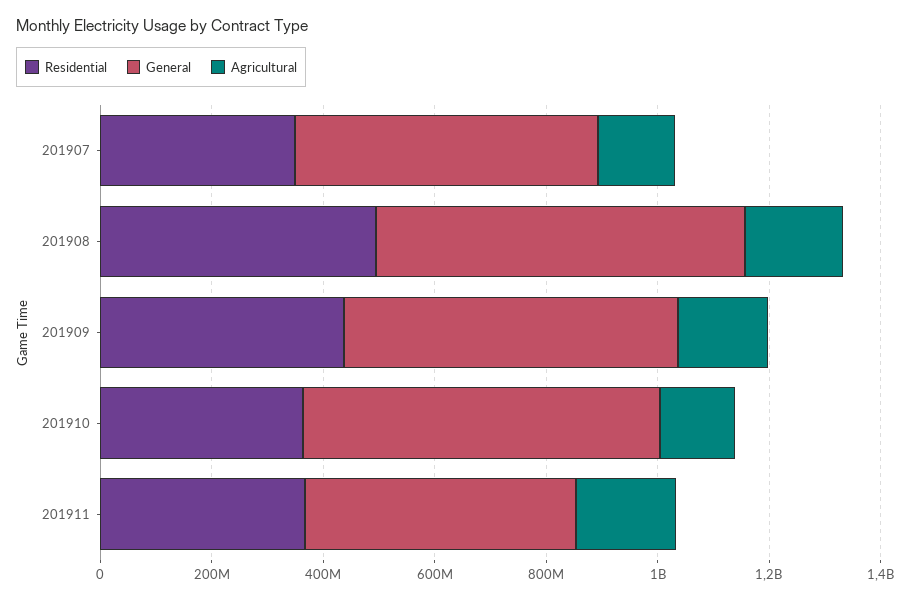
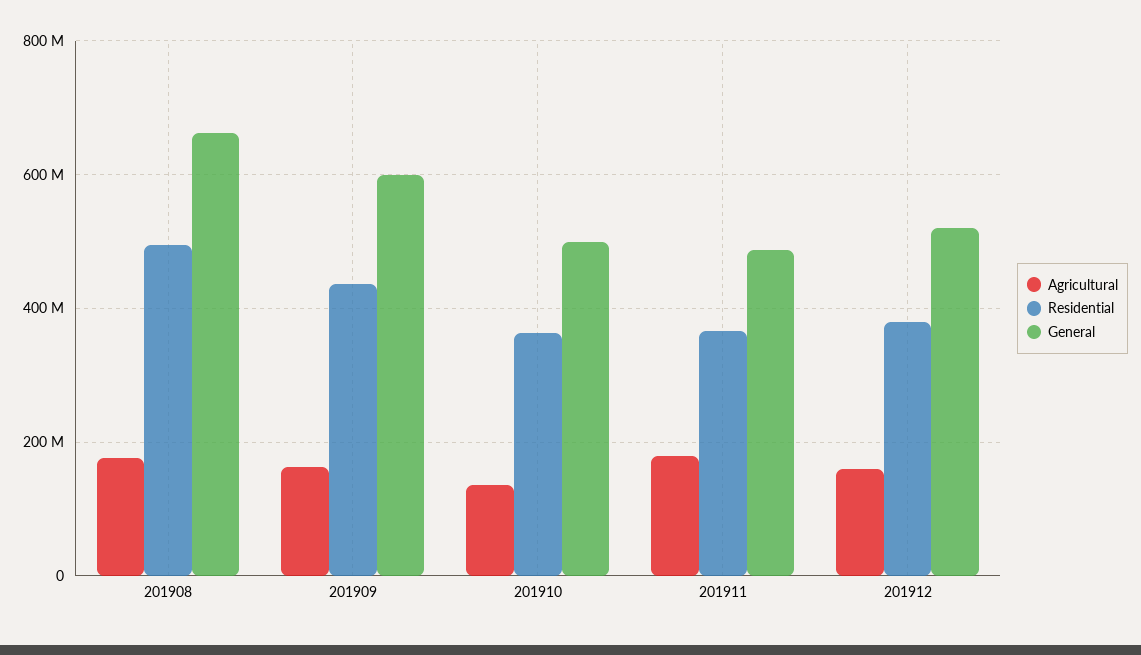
Residential, 201907: 350000000 -> none
General, 201907: 550000000 -> none
Agricultural, 201907: 150000000 -> none
General, 201910: 650000000 -> 500000000
Agricultural, 201912: none -> 160000000
Residential, 201912: none -> 380000000
General, 201912: none -> 520000000

